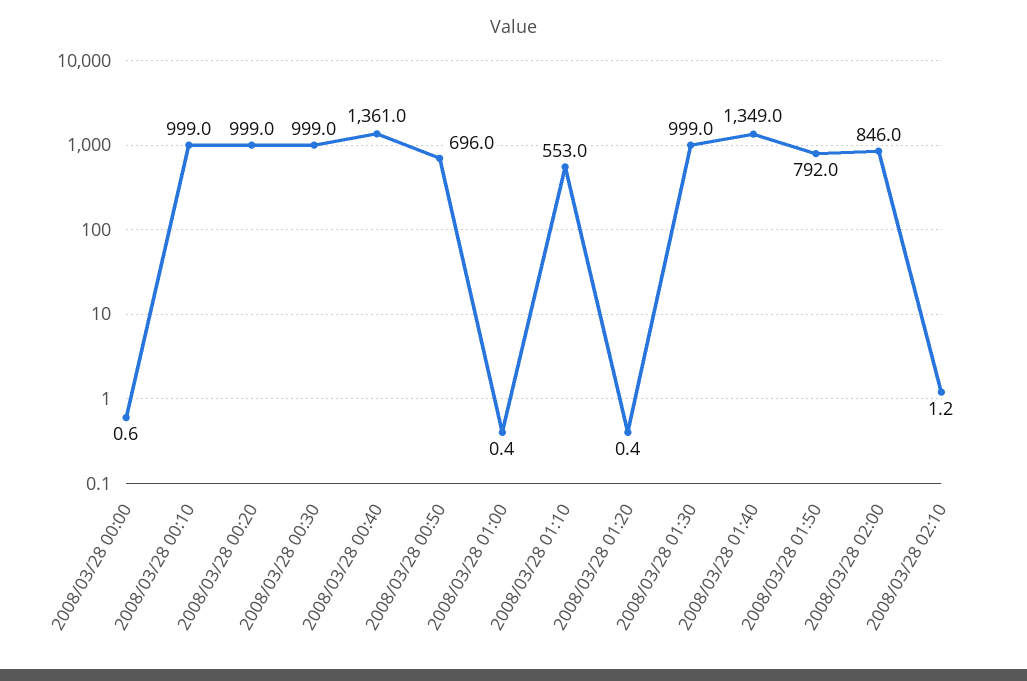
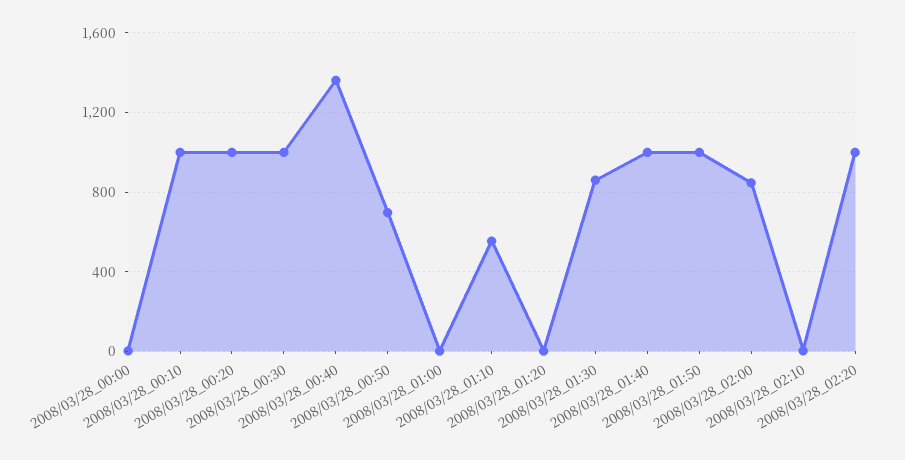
2008/03/28 01:30: 999 -> 850
2008/03/28 01:40: 1349 -> 1000
2008/03/28 01:50: 792 -> 1000
2008/03/28_02:20: none -> 1000

